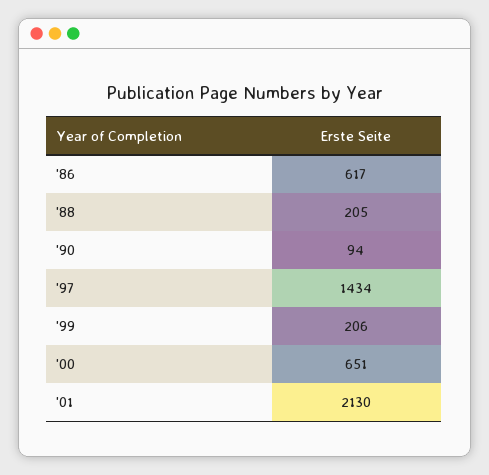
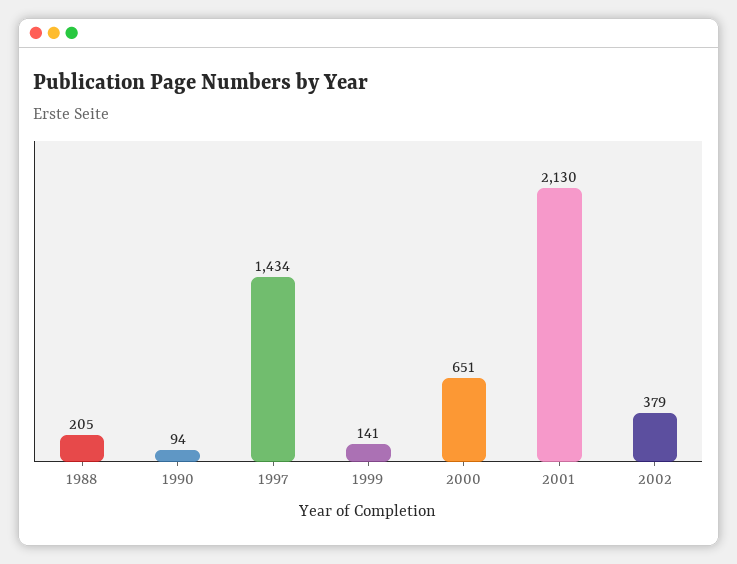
'86: 617 -> none
'99: 206 -> 141
2002: none -> 379

